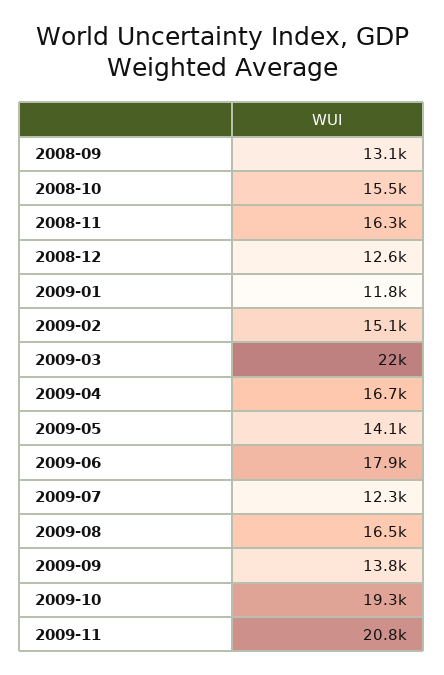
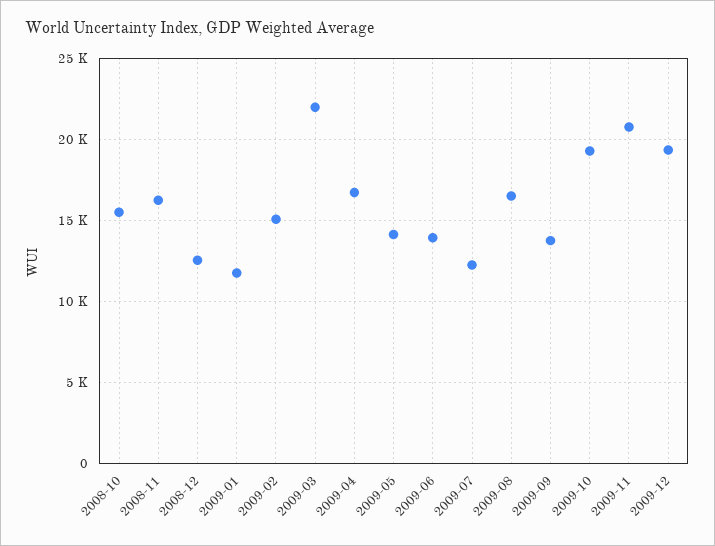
2008-09: 13100 -> none
2009-06: 17900 -> 14000
2009-12: none -> 19500

